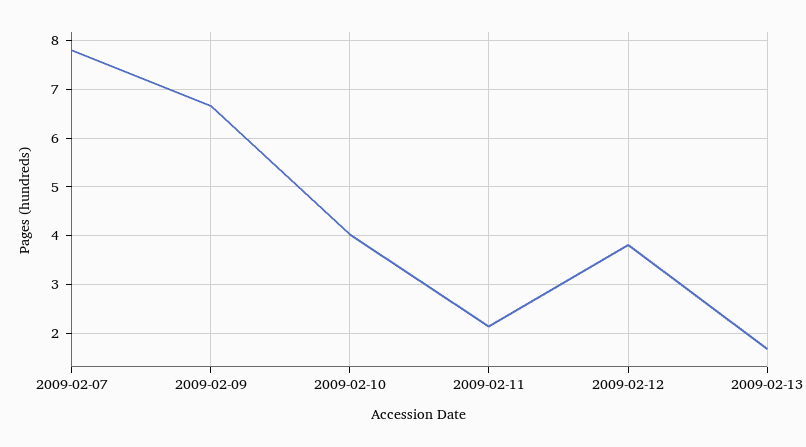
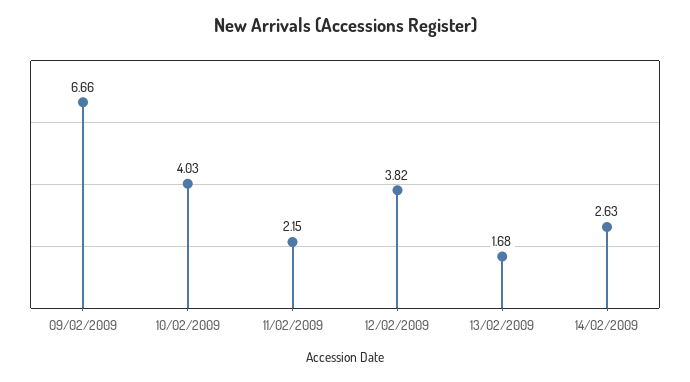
2009-02-07: 7.8 -> none
14/02/2009: none -> 2.63

